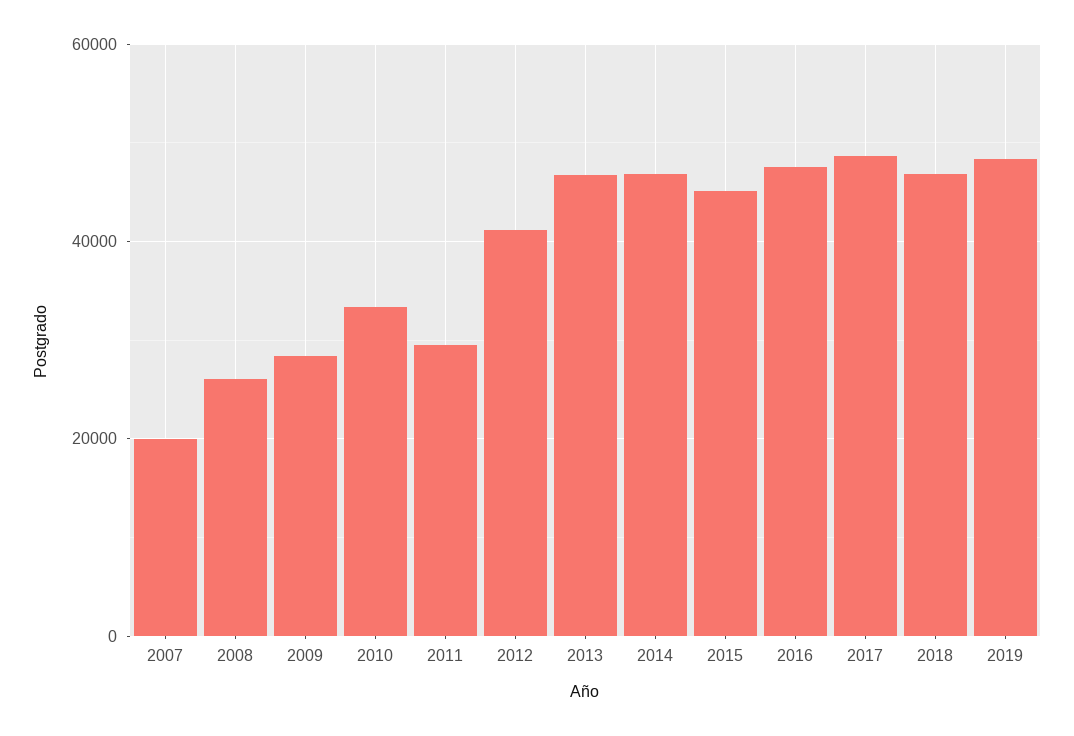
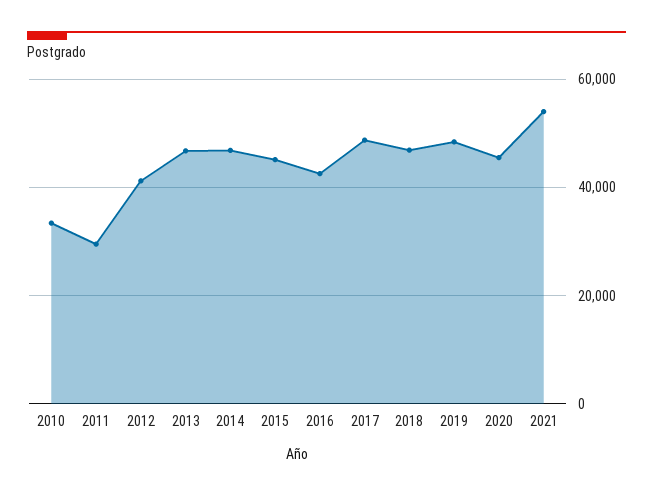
2007: 20000 -> none
2008: 26000 -> none
2009: 28000 -> none
2016: 48000 -> 42000
2020: none -> 46000
2021: none -> 54000

